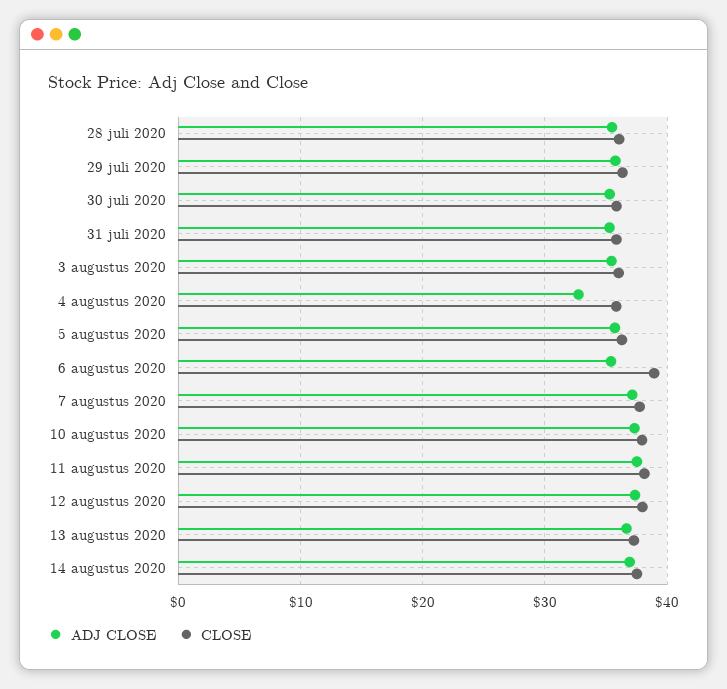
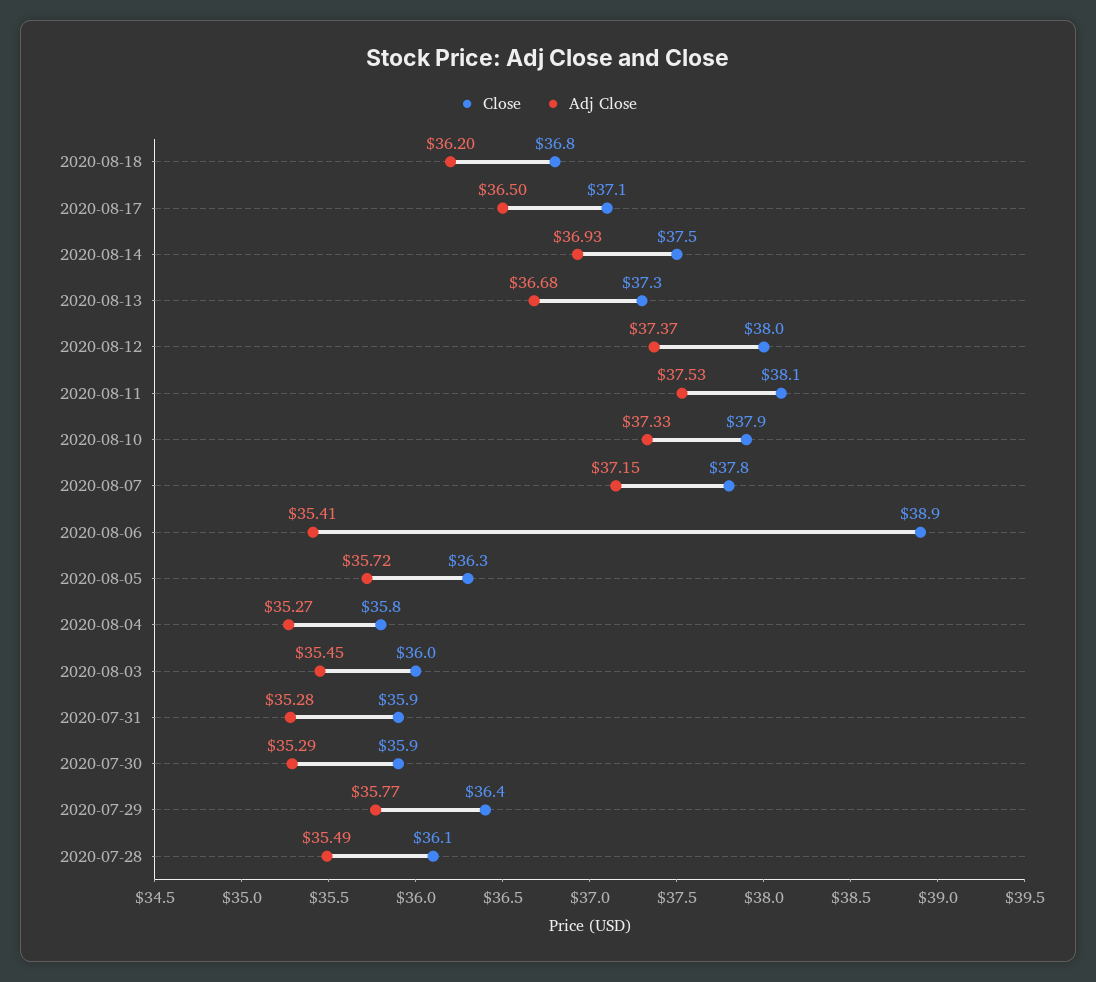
ADJ CLOSE, 4 augustus 2020: 33 -> 35.27
CLOSE, 2020-08-18: none -> 36.8
ADJ CLOSE, 2020-08-18: none -> 36.2
CLOSE, 2020-08-17: none -> 37.1
ADJ CLOSE, 2020-08-17: none -> 36.5

